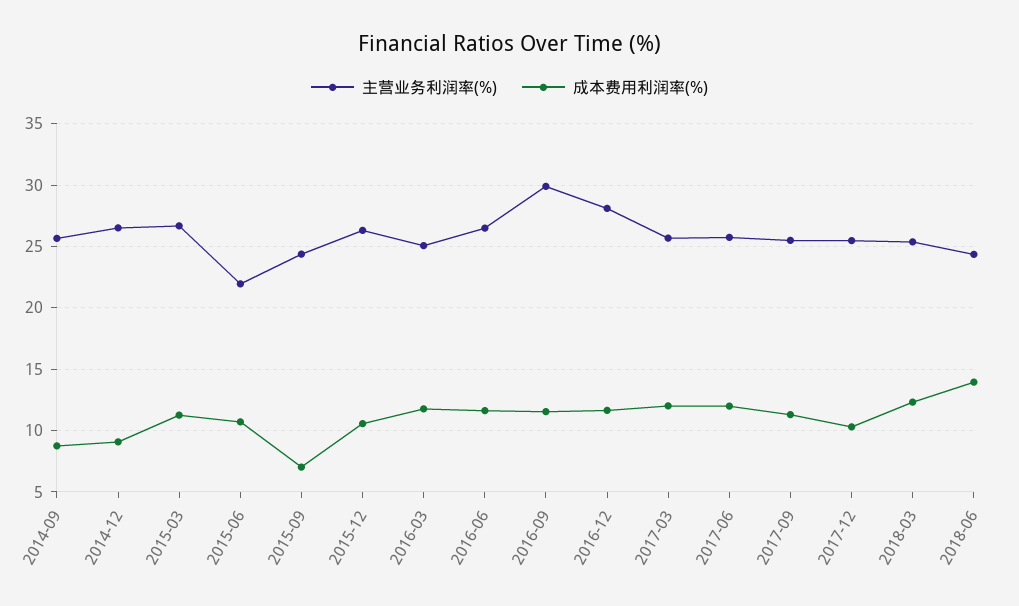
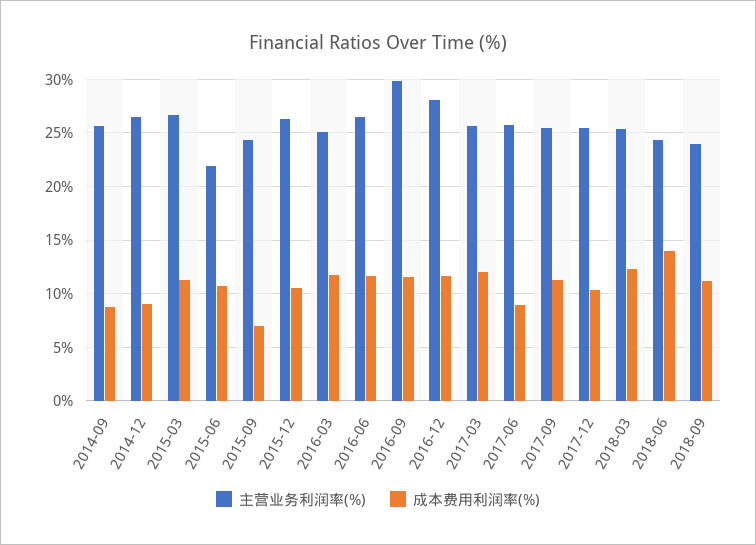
成本费用利润率(%), 2017-06: 12 -> 9
主营业务利润率(%), 2018-09: none -> 24
成本费用利润率(%), 2018-09: none -> 11

